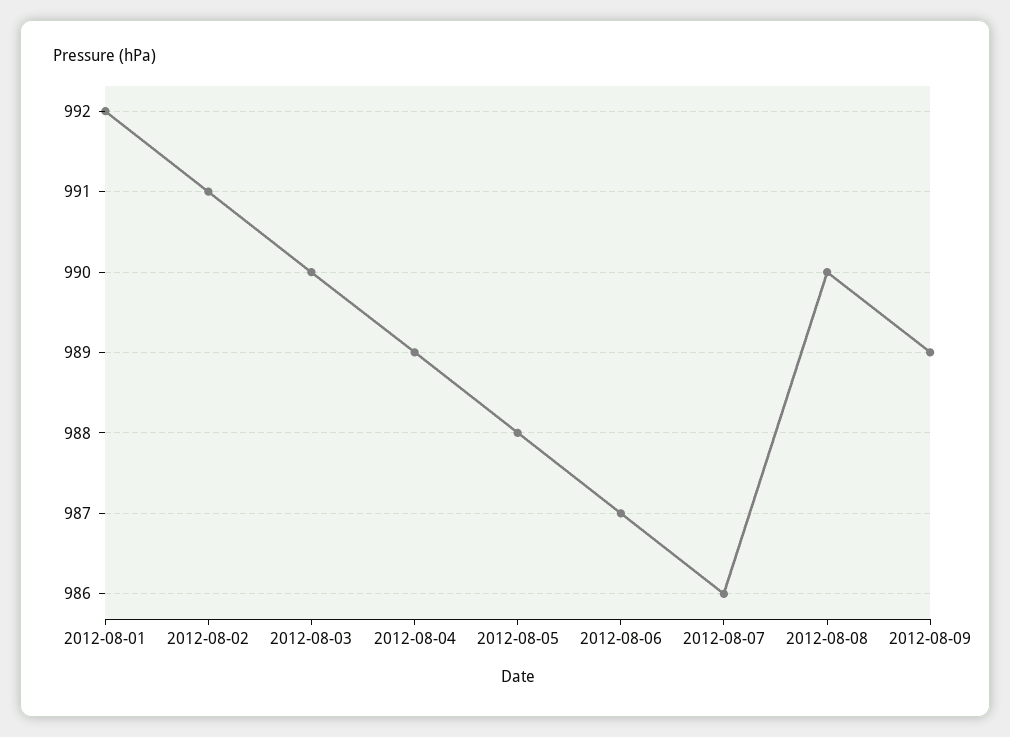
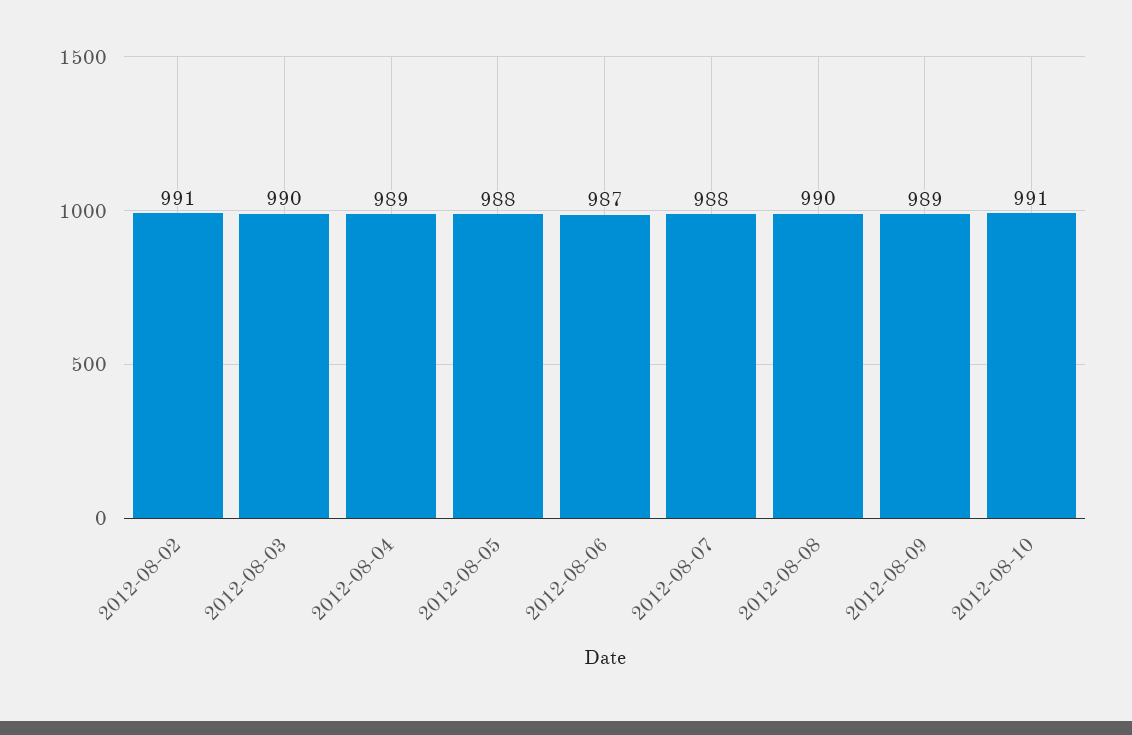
2012-08-01: 992 -> none
2012-08-07: 986 -> 988
2012-08-10: none -> 991

